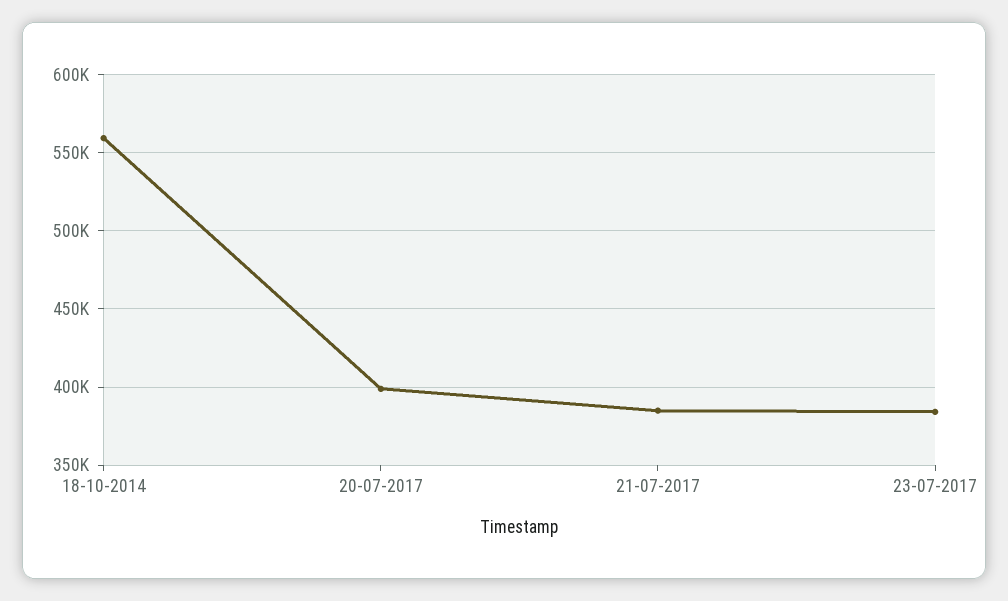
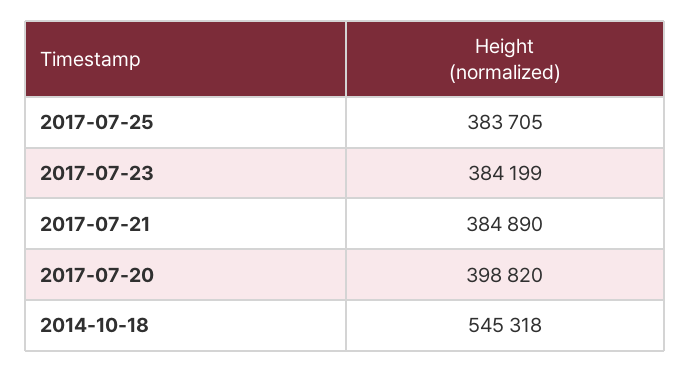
18-10-2014: 560000 -> 545318
2017-07-25: none -> 383705

